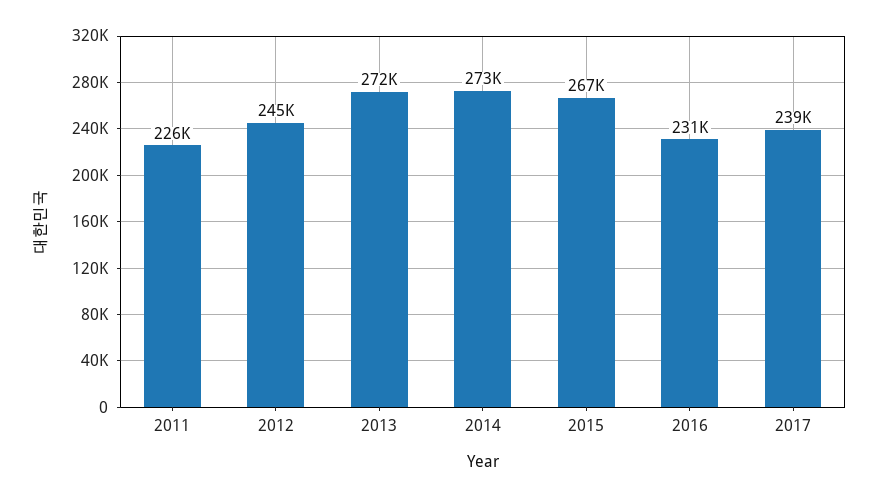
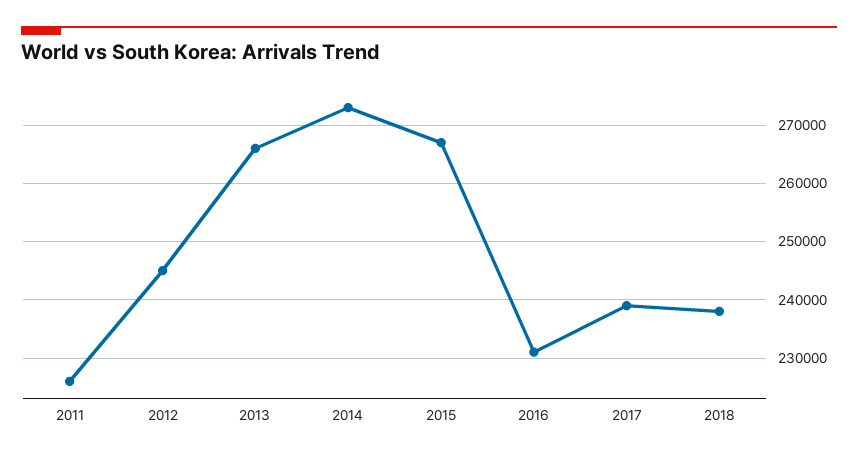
2013: 272000 -> 266000
2018: none -> 238000

